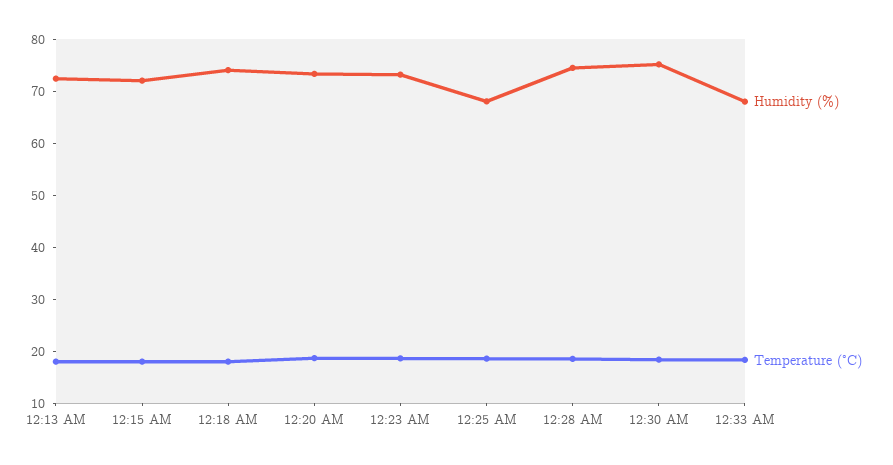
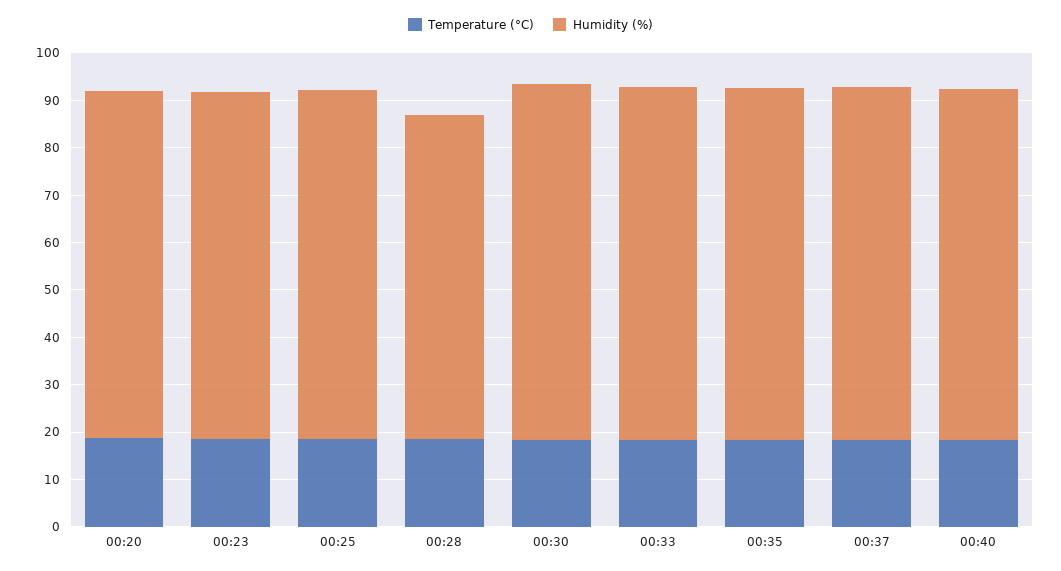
Humidity (%), 12:13 AM: 72 -> none
Temperature (°C), 12:13 AM: 18 -> none
Humidity (%), 12:15 AM: 72 -> none
Temperature (°C), 12:15 AM: 18 -> none
Humidity (%), 12:18 AM: 74 -> none
Temperature (°C), 12:18 AM: 18 -> none
Humidity (%), 12:25 AM: 68 -> 74
Humidity (%), 12:28 AM: 74 -> 68
Humidity (%), 12:33 AM: 68 -> 74
Temperature (°C), 00:35: none -> 18
Humidity (%), 00:35: none -> 74
Temperature (°C), 00:37: none -> 18
Humidity (%), 00:37: none -> 74
Temperature (°C), 00:40: none -> 18
Humidity (%), 00:40: none -> 74

